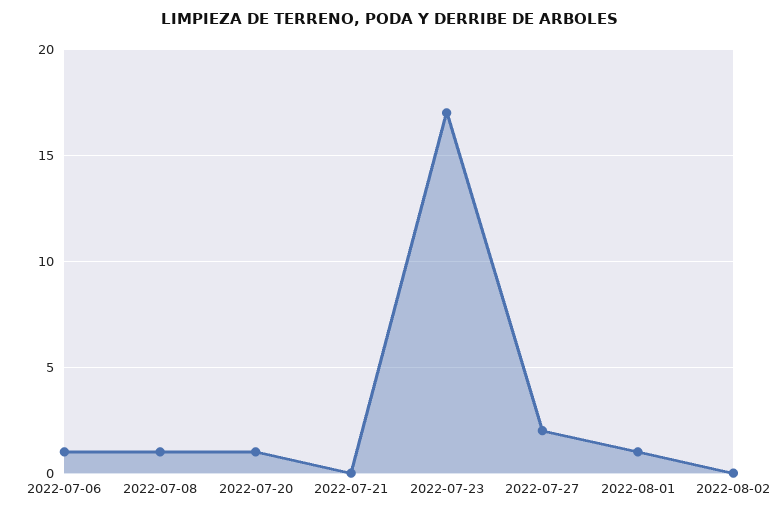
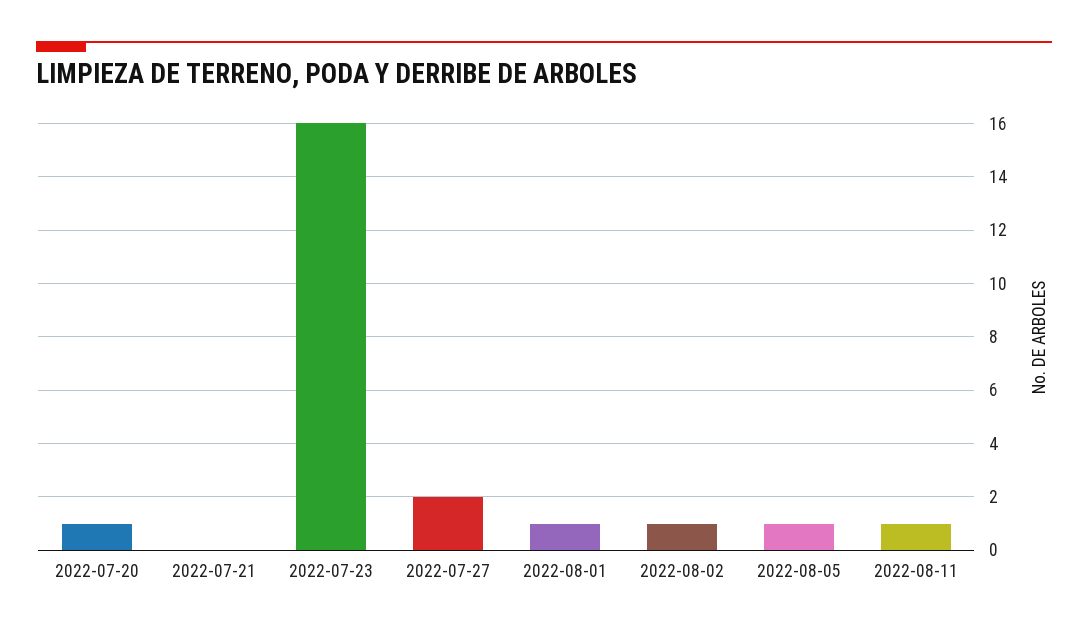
2022-07-06: 1 -> none
2022-07-08: 1 -> none
2022-07-23: 17 -> 16
2022-08-02: 0 -> 1
2022-08-05: none -> 1
2022-08-11: none -> 1

